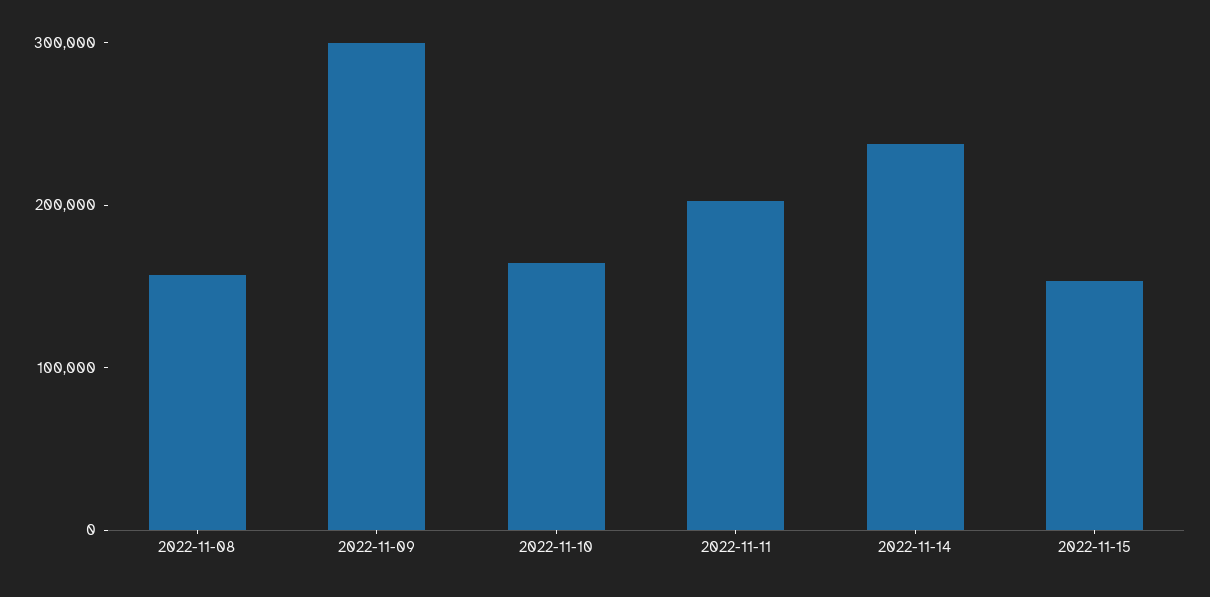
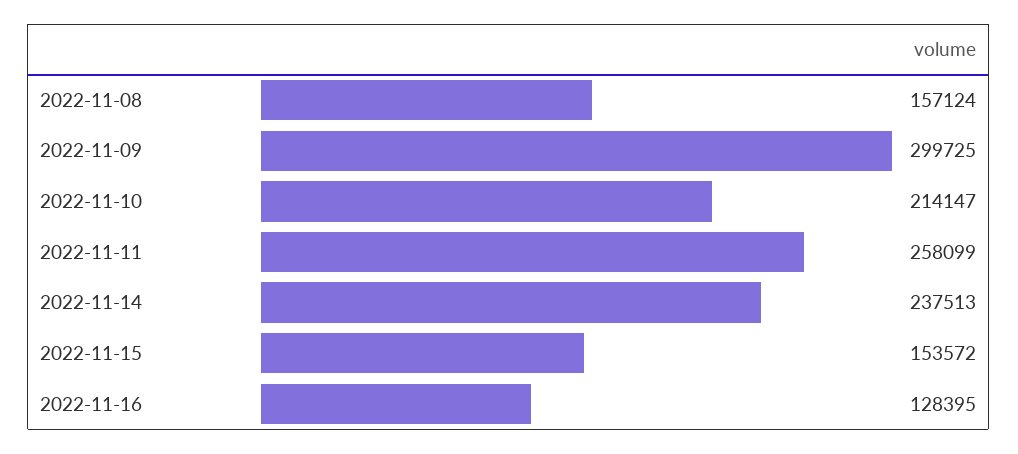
2022-11-10: 160000 -> 214147
2022-11-11: 200000 -> 258099
2022-11-16: none -> 128395

